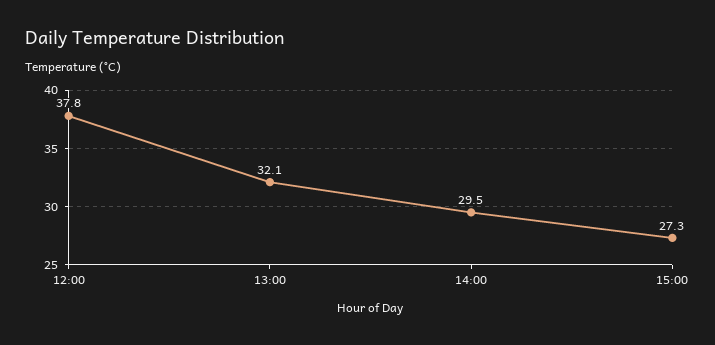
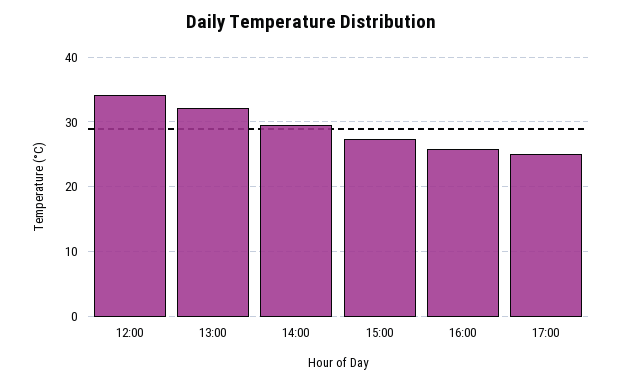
12:00: 37.8 -> 34
16:00: none -> 26
17:00: none -> 25

